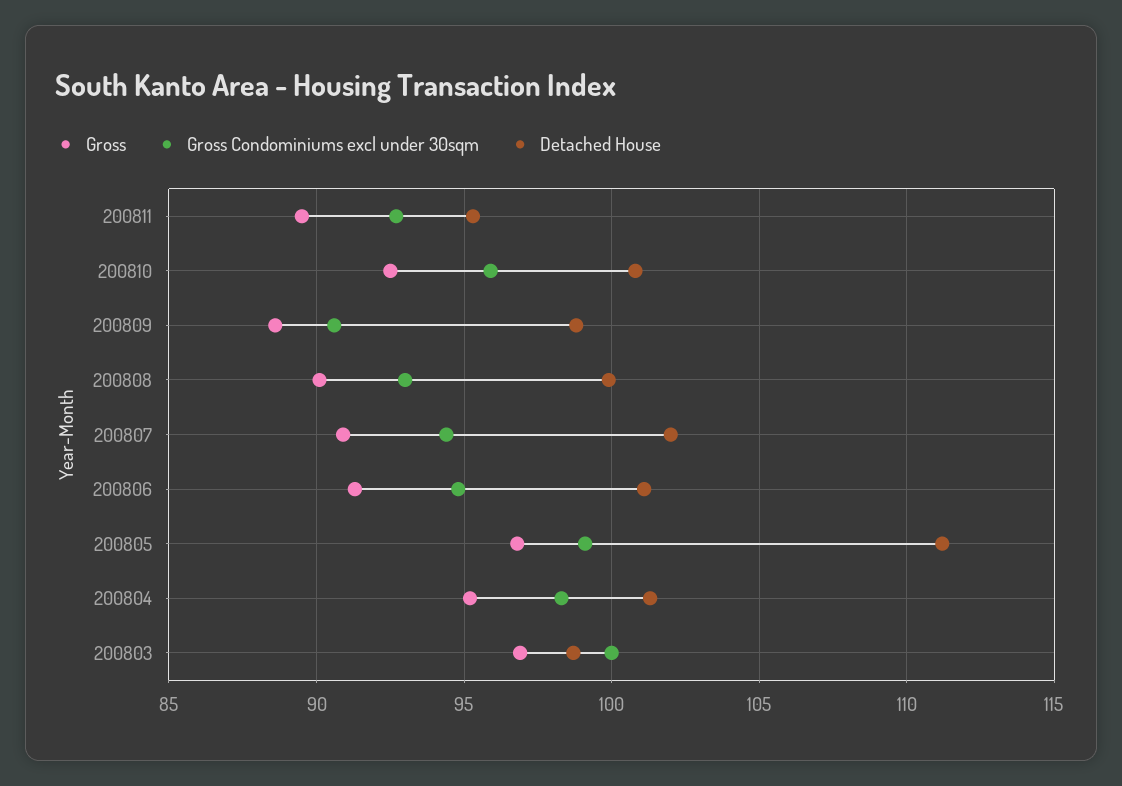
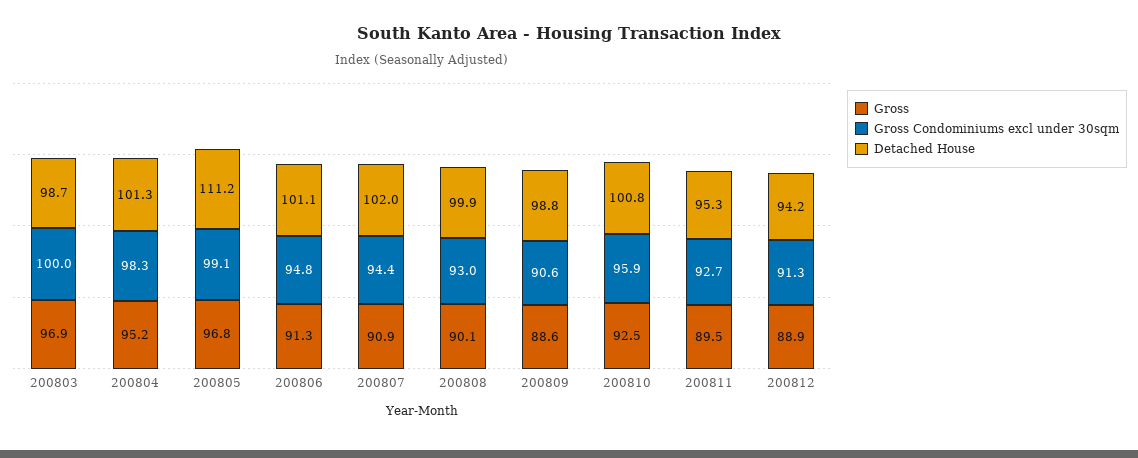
Gross, 200812: none -> 88.9
Gross Condominiums excl under 30sqm, 200812: none -> 91.3
Detached House, 200812: none -> 94.2

